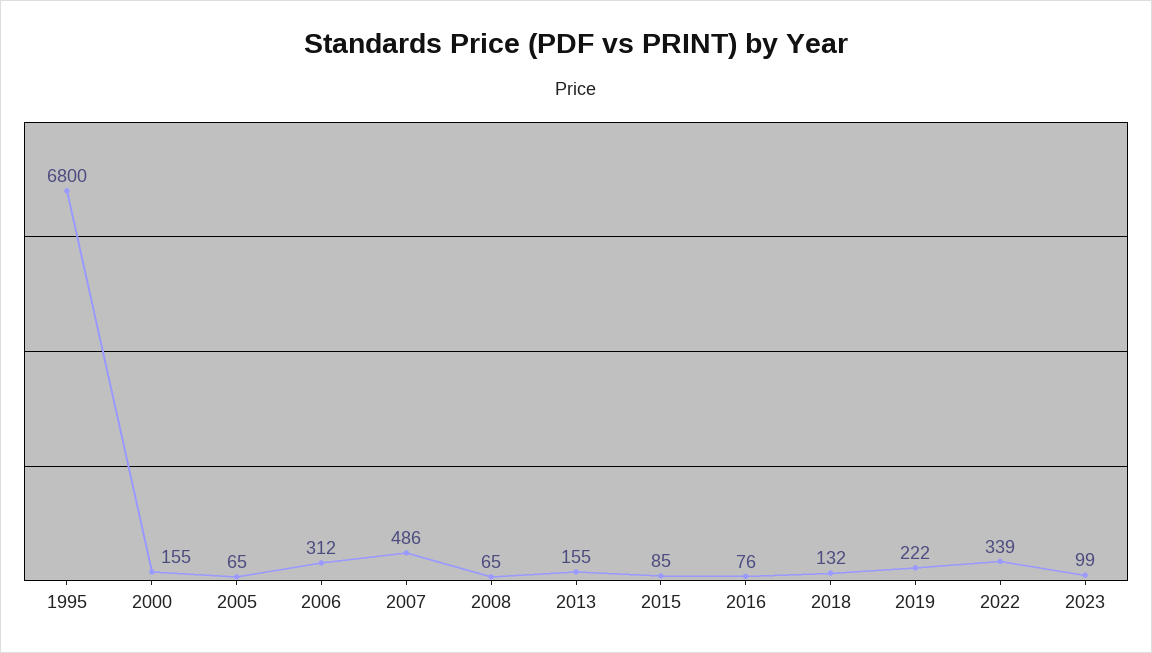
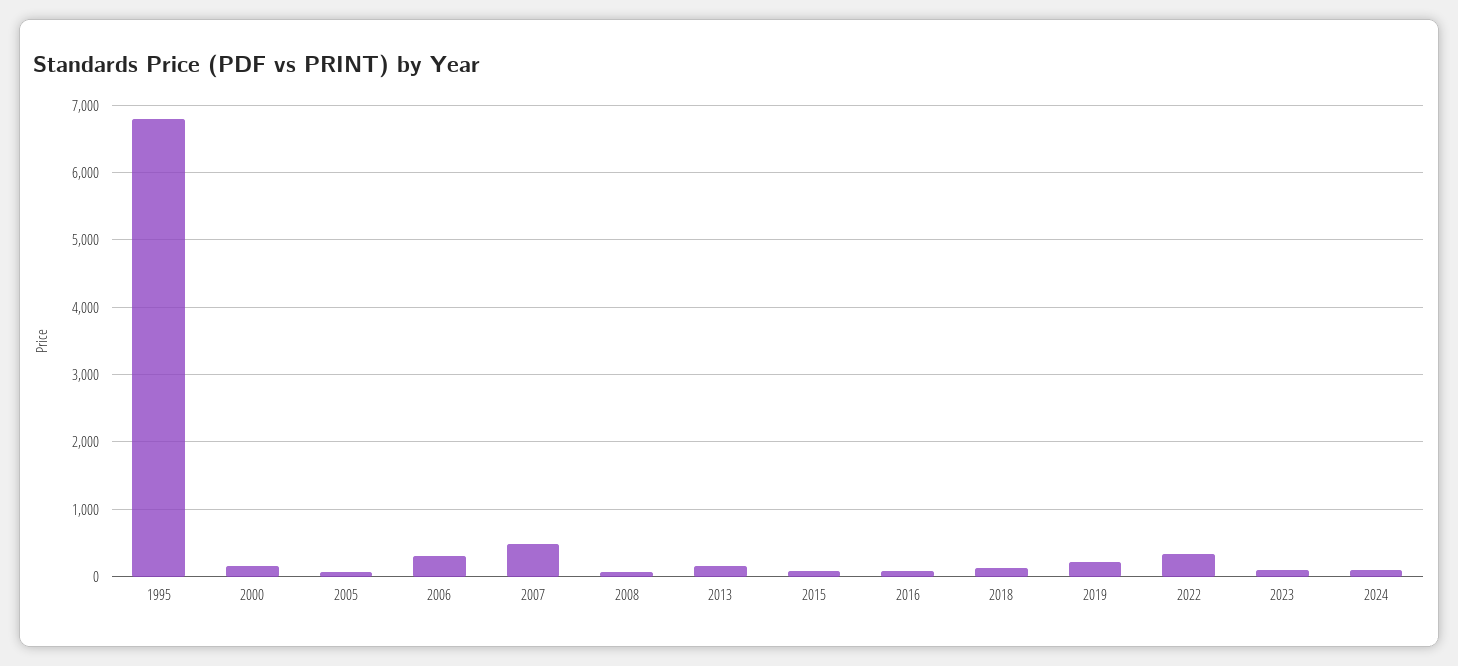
2024: none -> 100

